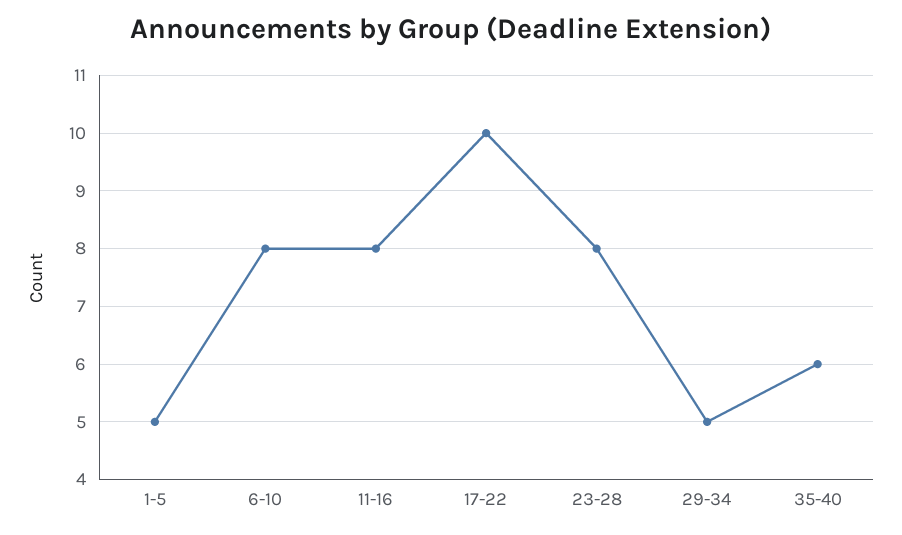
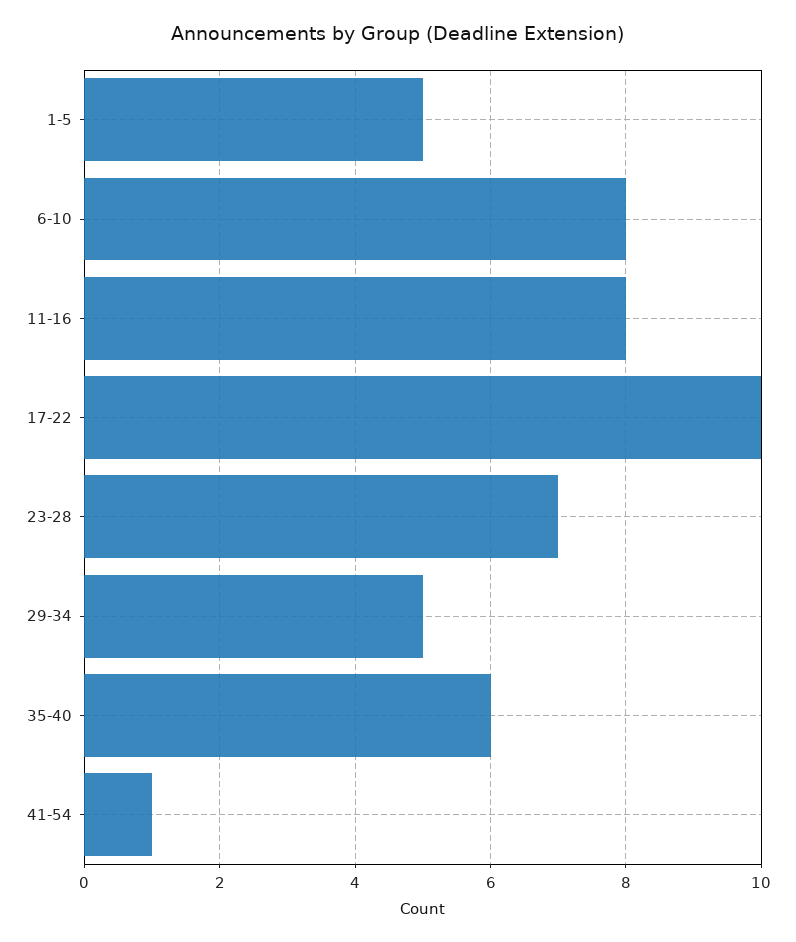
23-28: 8 -> 7
41-54: none -> 1

